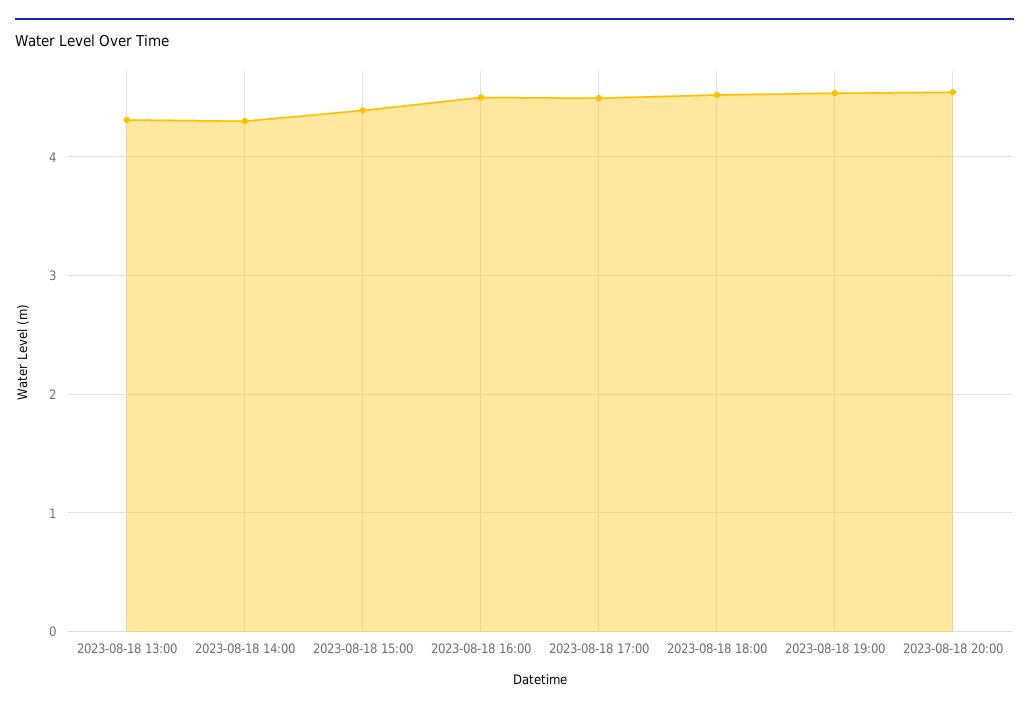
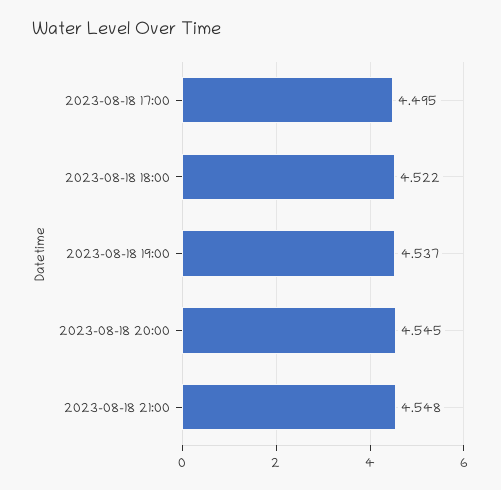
2023-08-18 13:00: 4.3 -> none
2023-08-18 14:00: 4.3 -> none
2023-08-18 15:00: 4.4 -> none
2023-08-18 16:00: 4.5 -> none
2023-08-18 21:00: none -> 4.548

